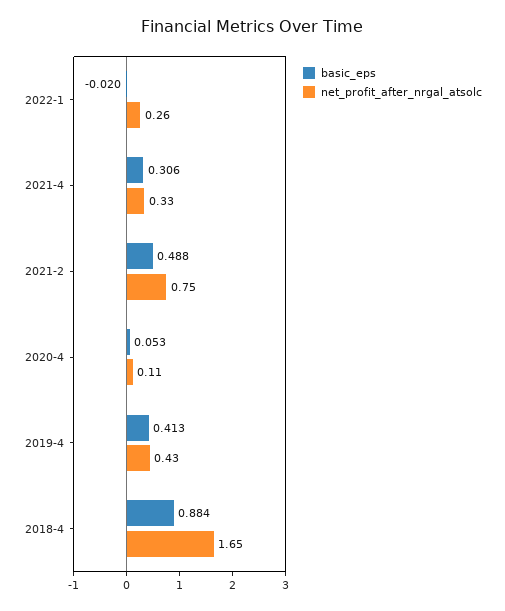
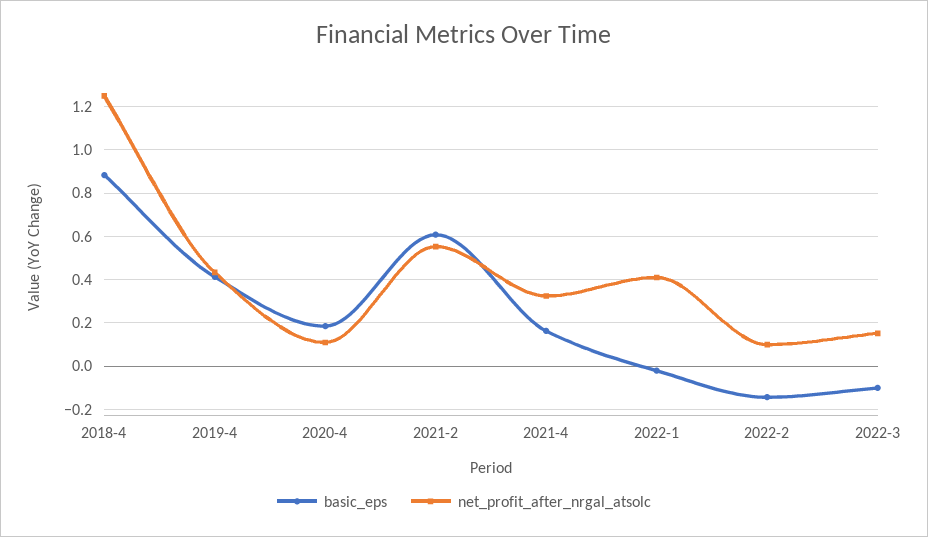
net_profit_after_nrgal_atsolc, 2022-1: 0.26 -> 0.4
basic_eps, 2021-4: 0.306 -> 0.15
basic_eps, 2021-2: 0.488 -> 0.6
net_profit_after_nrgal_atsolc, 2021-2: 0.75 -> 0.55
basic_eps, 2020-4: 0.053 -> 0.2
net_profit_after_nrgal_atsolc, 2018-4: 1.65 -> 1.25
basic_eps, 2022-2: none -> -0.15
net_profit_after_nrgal_atsolc, 2022-2: none -> 0.1
basic_eps, 2022-3: none -> -0.1
net_profit_after_nrgal_atsolc, 2022-3: none -> 0.15

